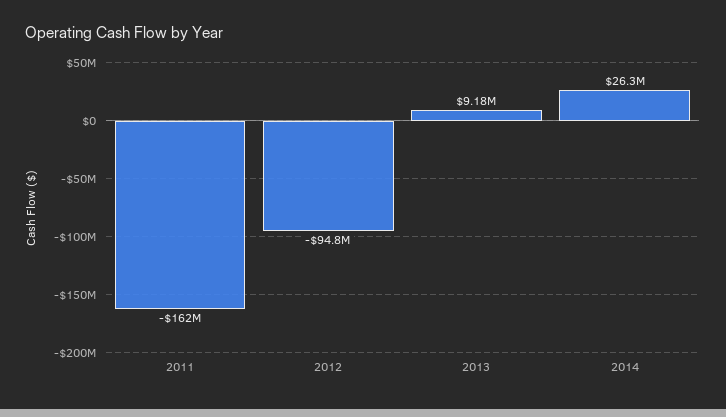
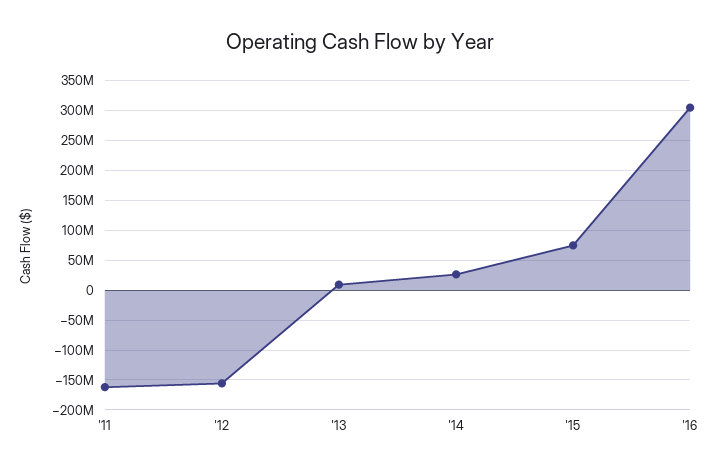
2012: -94800000 -> -150000000
'15: none -> 75000000
'16: none -> 300000000

